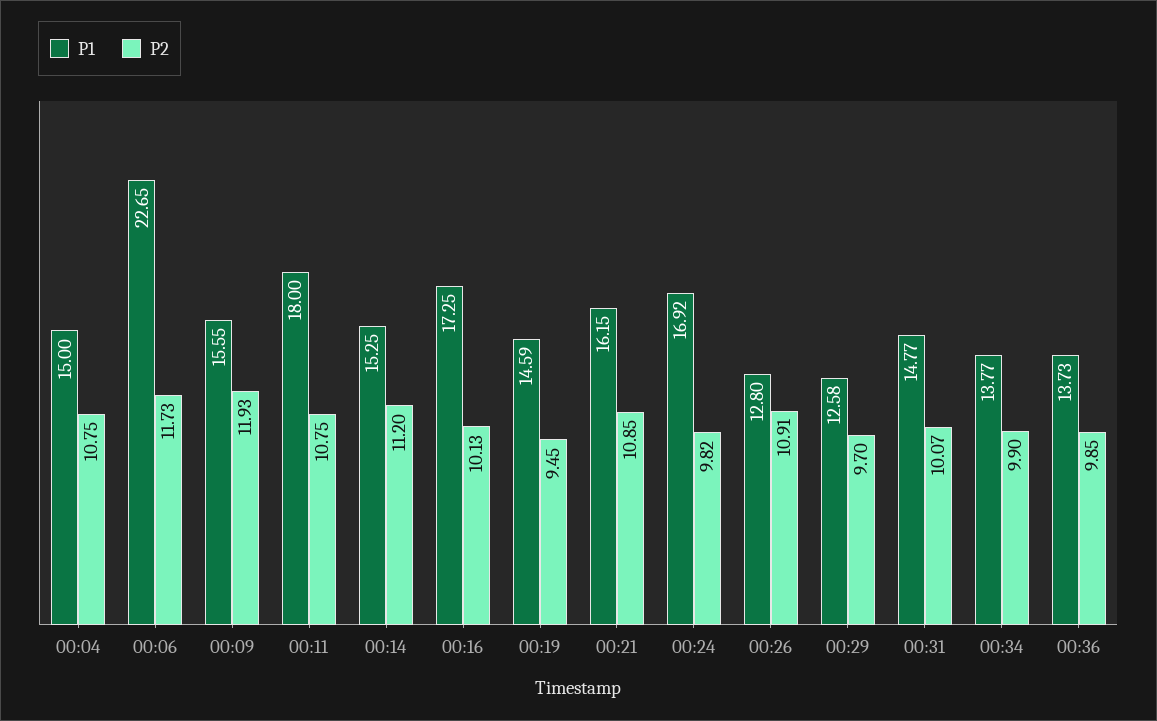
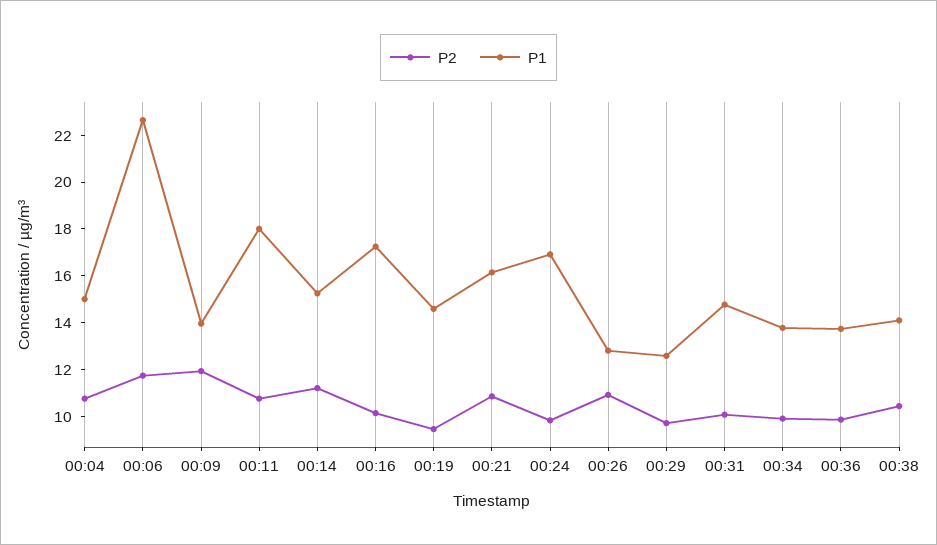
P1, 00:09: 15.55 -> 14
P2, 00:38: none -> 10.5
P1, 00:38: none -> 14

